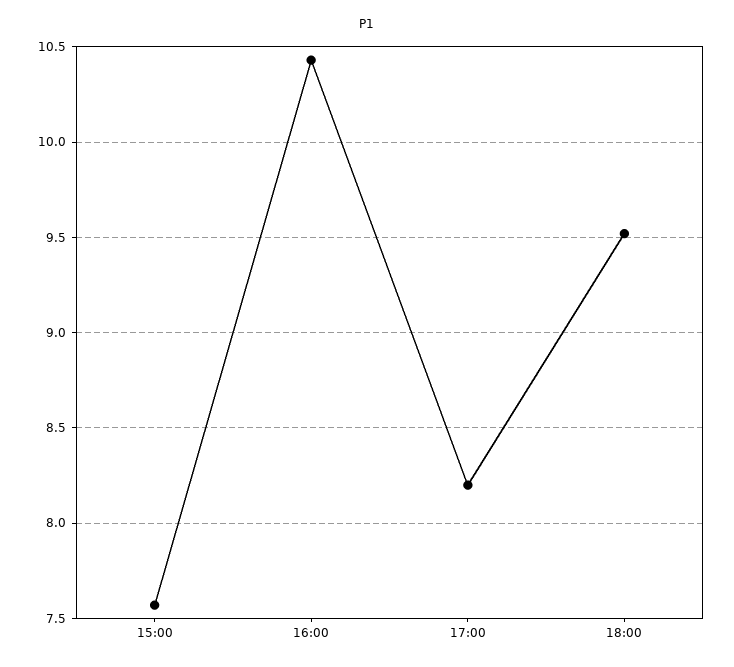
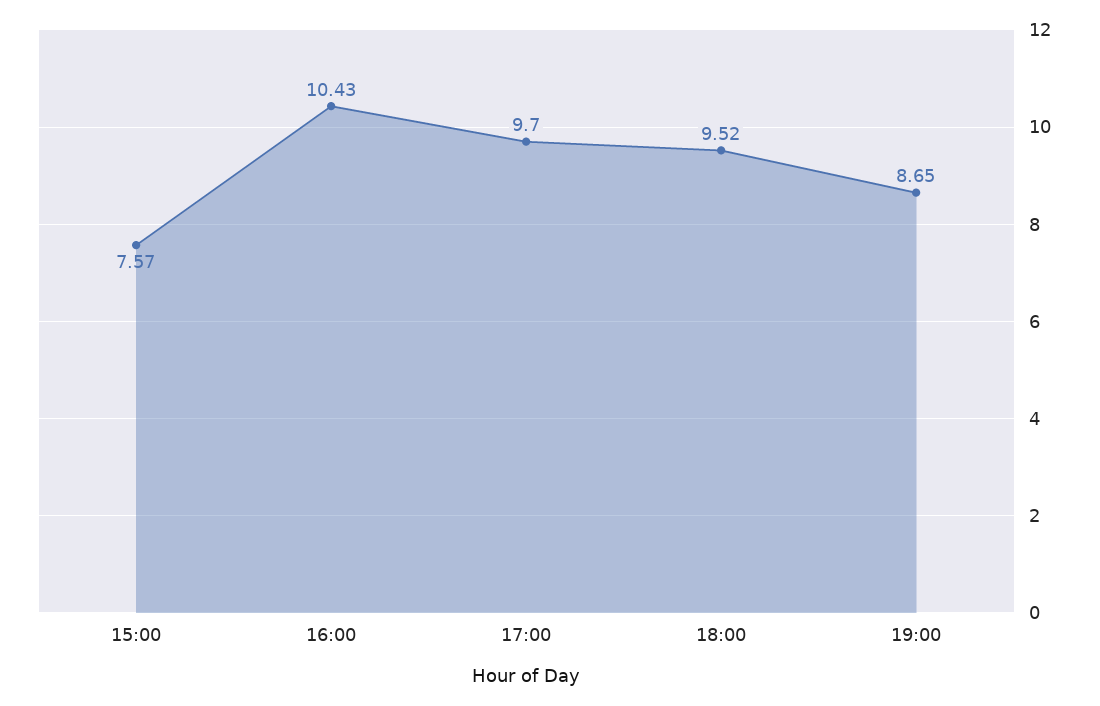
17:00: 8.2 -> 9.7
19:00: none -> 8.65

